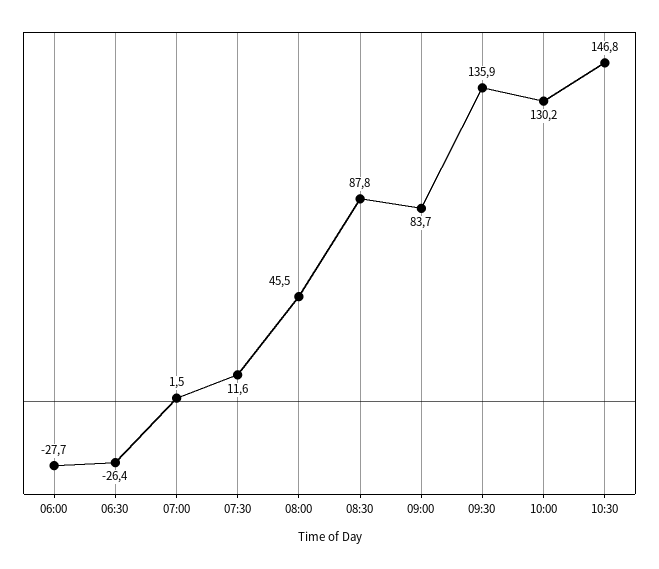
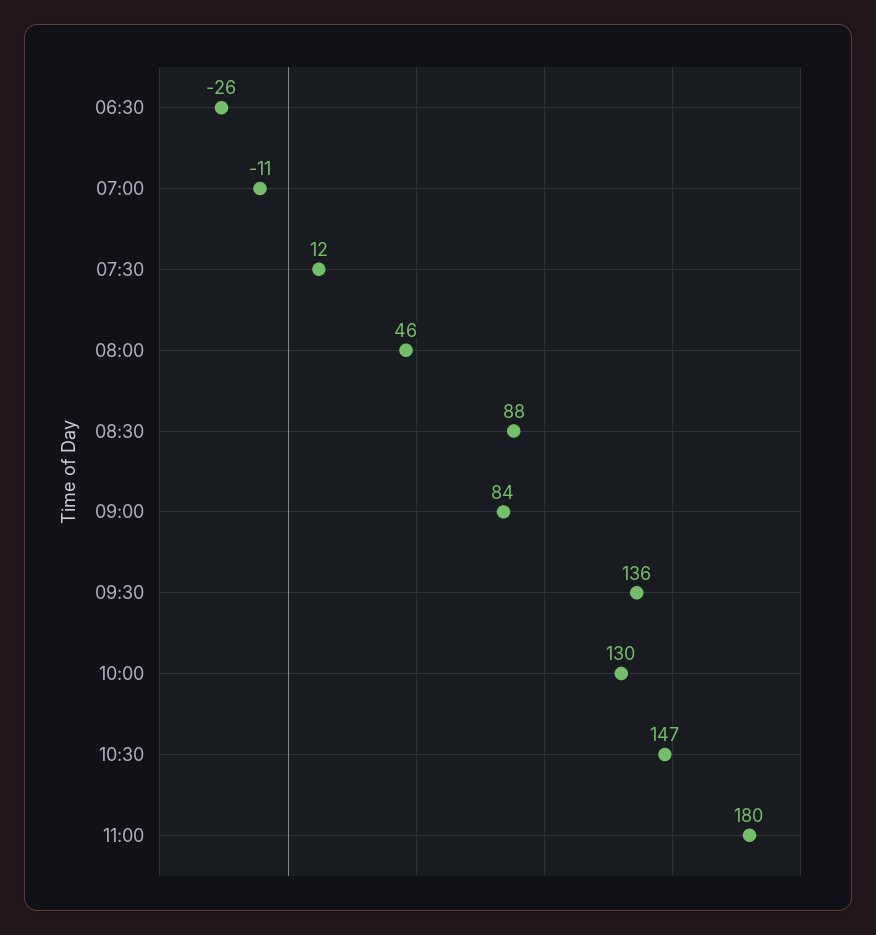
06:00: -27.7 -> none
07:00: 1.5 -> -11
11:00: none -> 180

